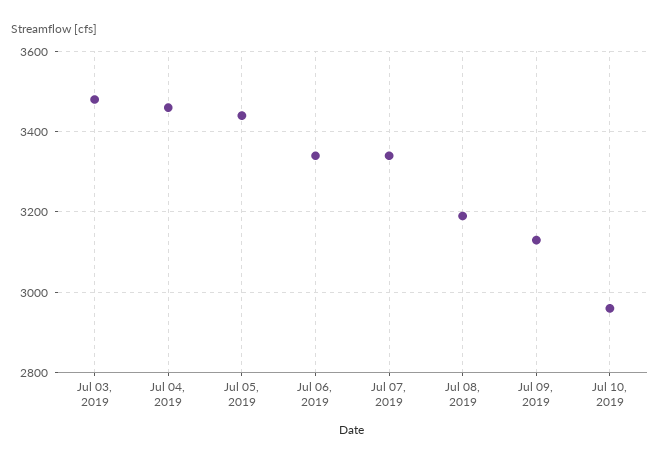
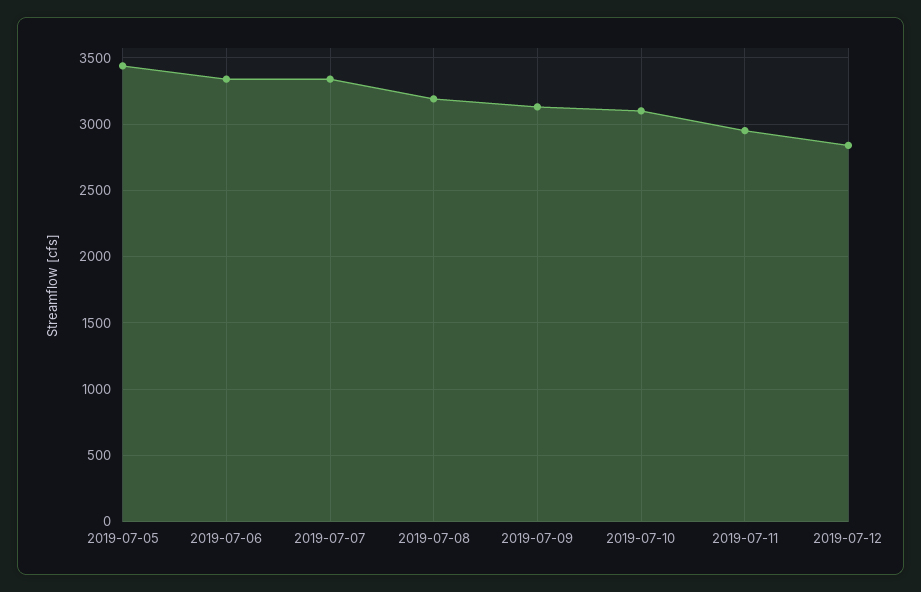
Jul 03, 2019: 3480 -> none
Jul 04, 2019: 3460 -> none
Jul 10, 2019: 2960 -> 3100
2019-07-11: none -> 2950
2019-07-12: none -> 2850

